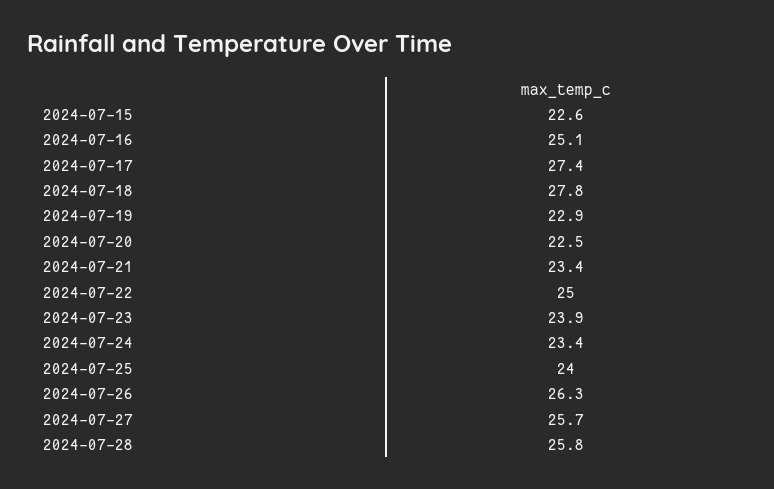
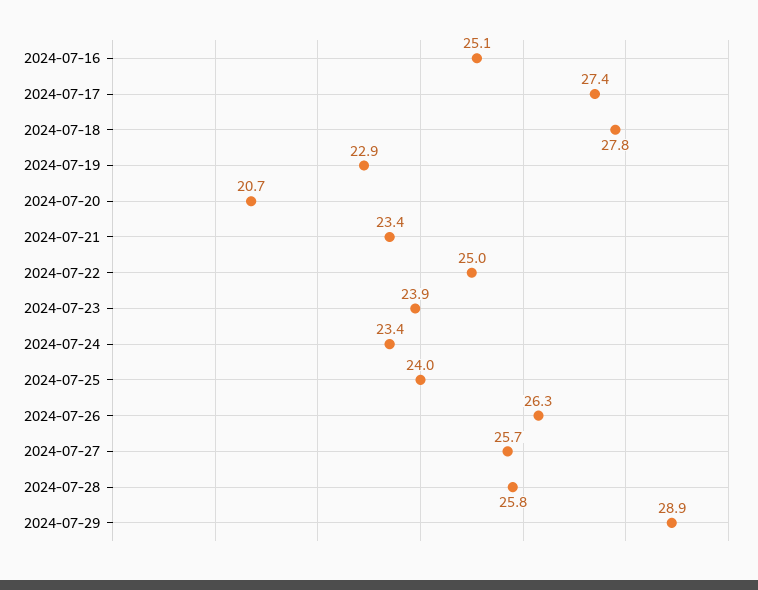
2024-07-15: 22.6 -> none
2024-07-20: 22.5 -> 20.7
2024-07-29: none -> 28.9

